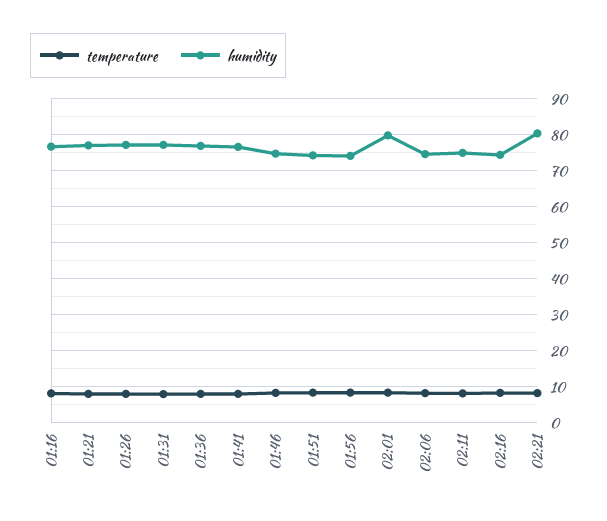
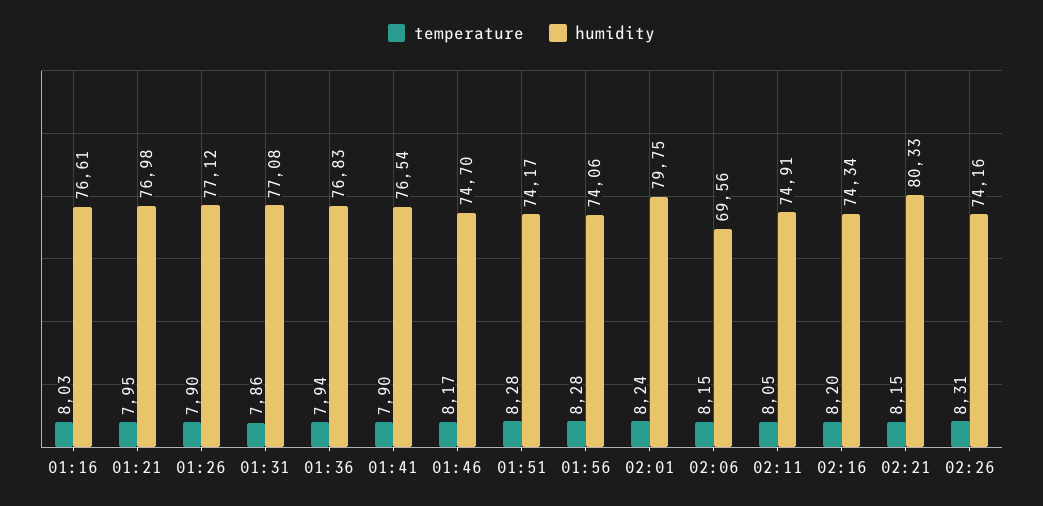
humidity, 02:06: 74 -> 69.56
temperature, 02:26: none -> 8.31
humidity, 02:26: none -> 74.16

